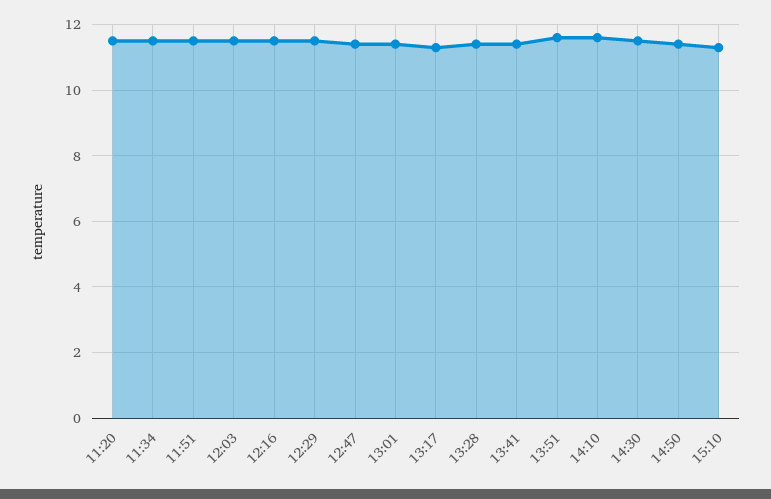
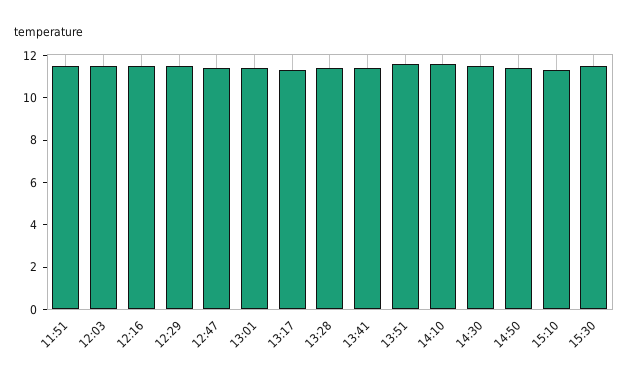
11:20: 11.5 -> none
11:34: 11.5 -> none
15:30: none -> 11.5

